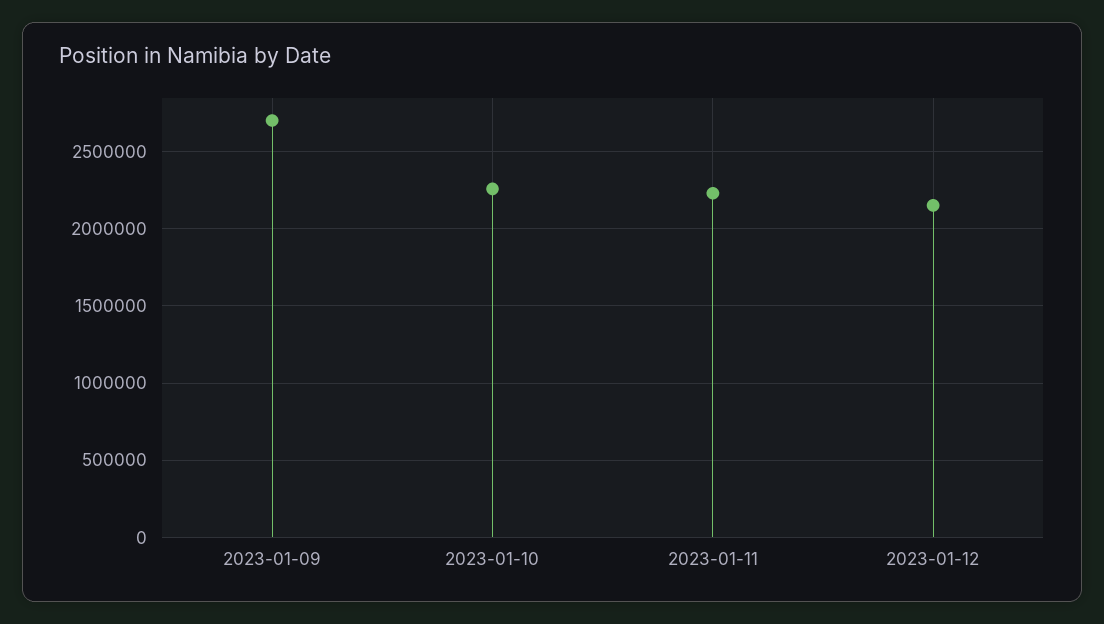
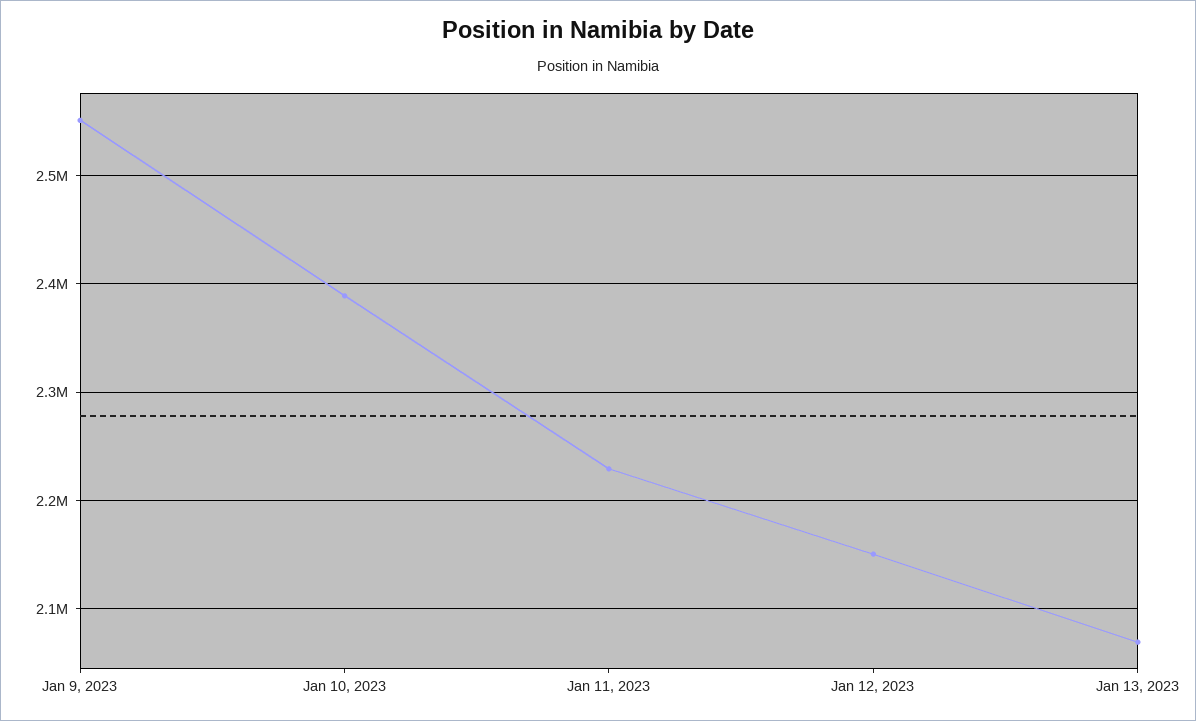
2023-01-09: 2700000 -> 2550000
2023-01-10: 2250000 -> 2390000
Jan 13, 2023: none -> 2070000

